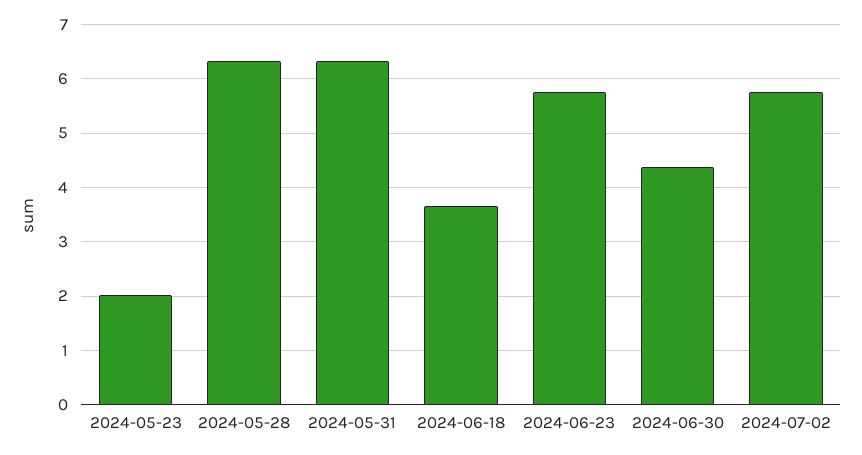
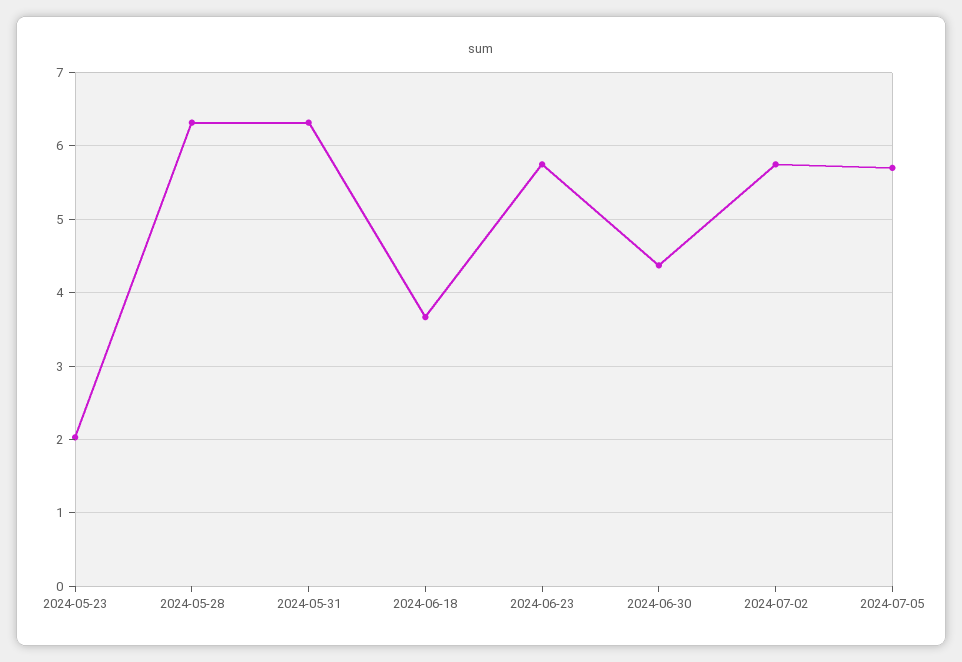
2024-07-05: none -> 5.7

